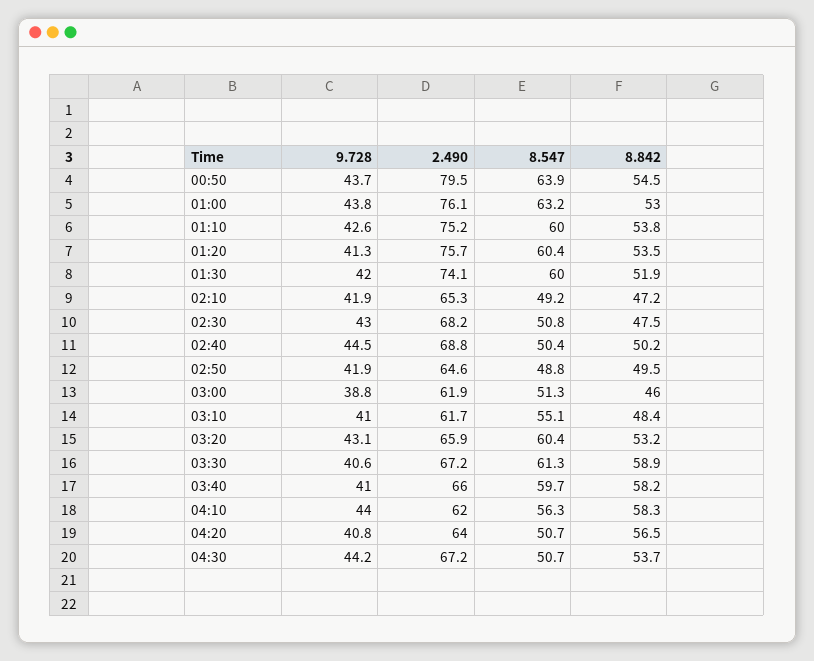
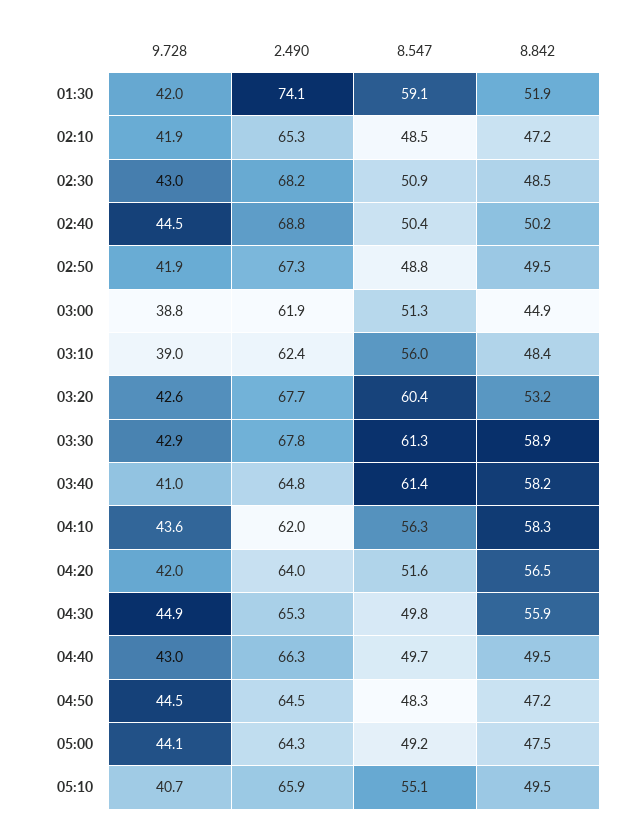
9.728, 00:50: 43.7 -> none
2.490, 00:50: 79.5 -> none
8.547, 00:50: 63.9 -> none
8.842, 00:50: 54.5 -> none
9.728, 01:00: 43.8 -> none
2.490, 01:00: 76.1 -> none
8.547, 01:00: 63.2 -> none
8.842, 01:00: 53 -> none
9.728, 01:10: 42.6 -> none
2.490, 01:10: 75.2 -> none
8.547, 01:10: 60 -> none
8.842, 01:10: 53.8 -> none
9.728, 01:20: 41.3 -> none
2.490, 01:20: 75.7 -> none
8.547, 01:20: 60.4 -> none
8.842, 01:20: 53.5 -> none
8.547, 01:30: 60 -> 59.1
8.547, 02:10: 49.2 -> 48.5
8.547, 02:30: 50.8 -> 50.9
8.842, 02:30: 47.5 -> 48.5
2.490, 02:50: 64.6 -> 67.3
8.842, 03:00: 46 -> 44.9
9.728, 03:10: 41 -> 39
2.490, 03:10: 61.7 -> 62.4
8.547, 03:10: 55.1 -> 56
9.728, 03:20: 43.1 -> 42.6
2.490, 03:20: 65.9 -> 67.7
9.728, 03:30: 40.6 -> 42.9
2.490, 03:30: 67.2 -> 67.8
2.490, 03:40: 66 -> 64.8
8.547, 03:40: 59.7 -> 61.4
9.728, 04:10: 44 -> 43.6
9.728, 04:20: 40.8 -> 42
8.547, 04:20: 50.7 -> 51.6
9.728, 04:30: 44.2 -> 44.9
2.490, 04:30: 67.2 -> 65.3
8.547, 04:30: 50.7 -> 49.8
8.842, 04:30: 53.7 -> 55.9
9.728, 04:40: none -> 43
2.490, 04:40: none -> 66.3
8.547, 04:40: none -> 49.7
8.842, 04:40: none -> 49.5
9.728, 04:50: none -> 44.5
2.490, 04:50: none -> 64.5
8.547, 04:50: none -> 48.3
8.842, 04:50: none -> 47.2
9.728, 05:00: none -> 44.1
2.490, 05:00: none -> 64.3
8.547, 05:00: none -> 49.2
8.842, 05:00: none -> 47.5
9.728, 05:10: none -> 40.7
2.490, 05:10: none -> 65.9
8.547, 05:10: none -> 55.1
8.842, 05:10: none -> 49.5

